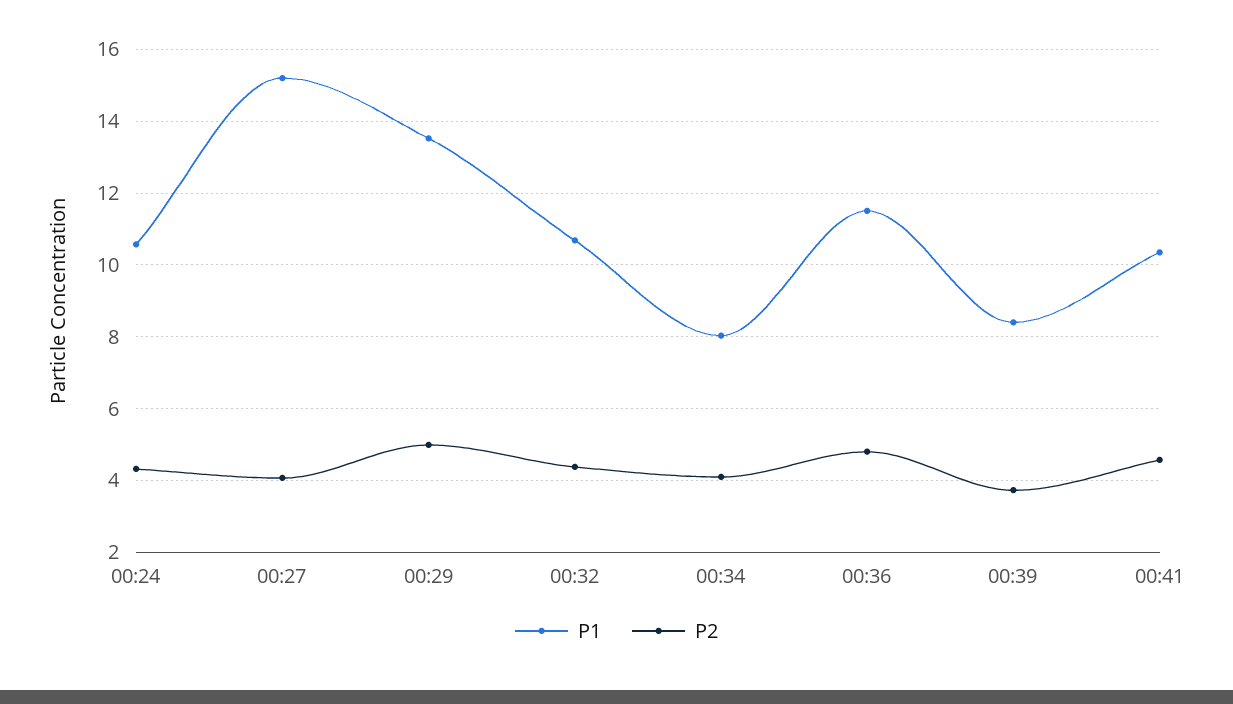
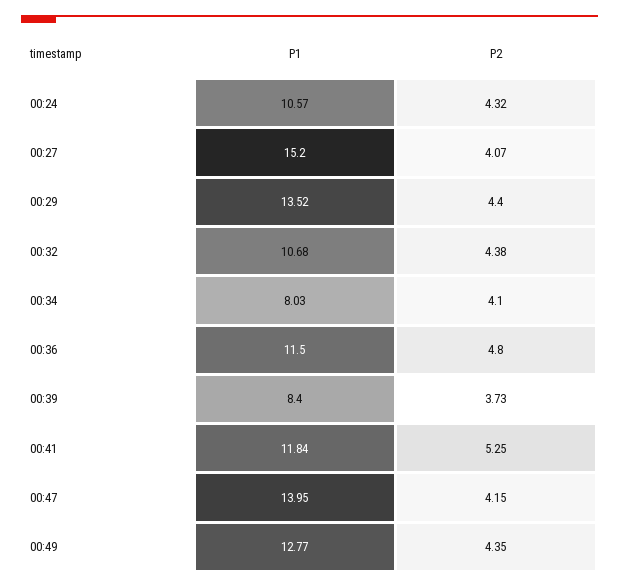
P2, 00:29: 5 -> 4.4
P1, 00:41: 10.4 -> 11.84
P2, 00:41: 4.6 -> 5.25
P1, 00:47: none -> 13.95
P2, 00:47: none -> 4.15
P1, 00:49: none -> 12.77
P2, 00:49: none -> 4.35

